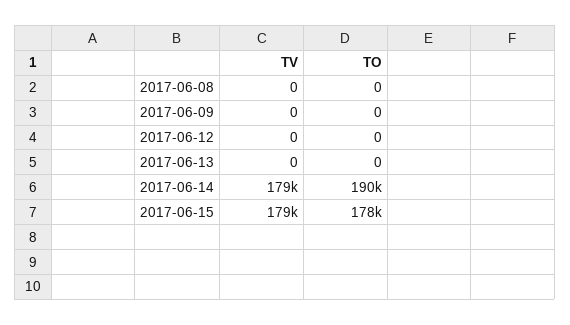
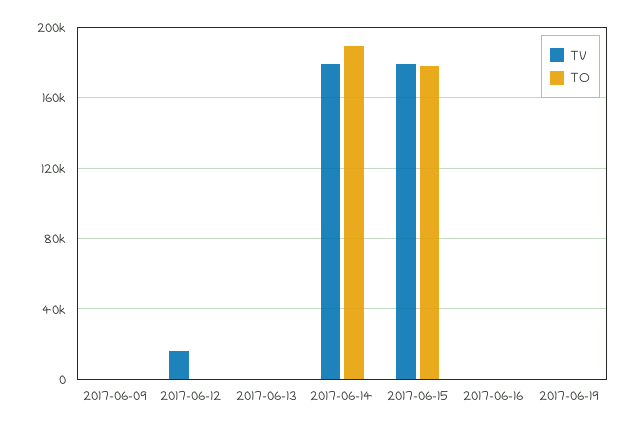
TV, 2017-06-08: 0 -> none
TO, 2017-06-08: 0 -> none
TV, 2017-06-12: 0 -> 15000
TV, 2017-06-16: none -> 0
TO, 2017-06-16: none -> 0
TV, 2017-06-19: none -> 0
TO, 2017-06-19: none -> 0

